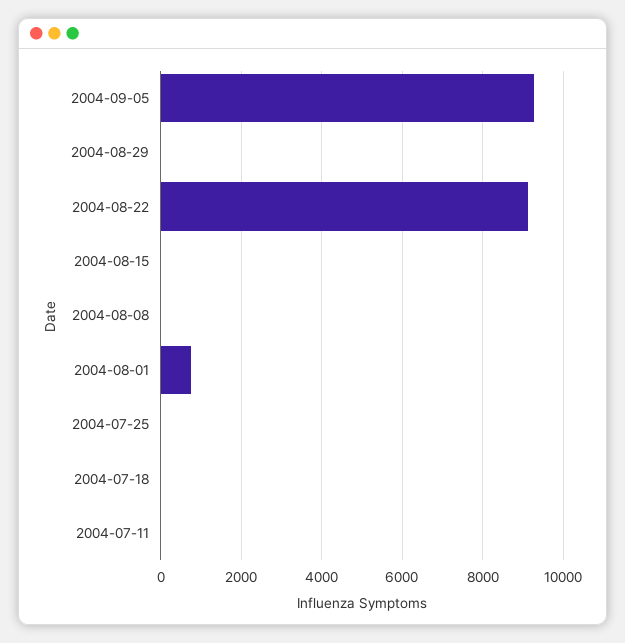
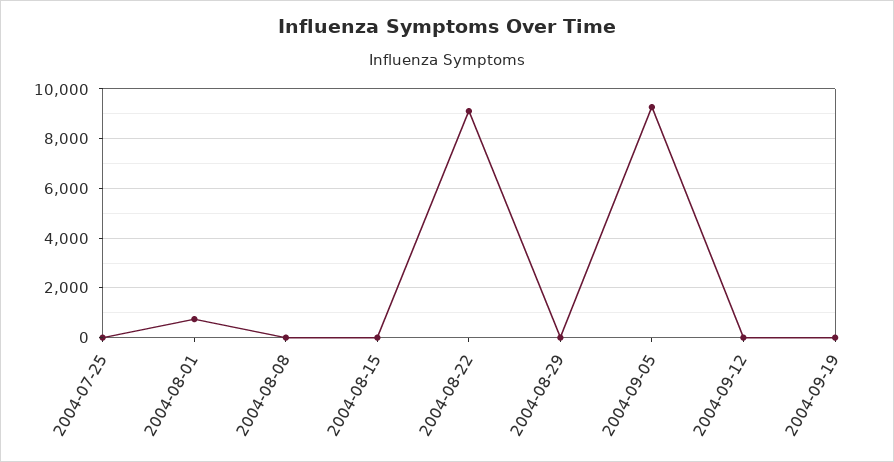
2004-07-18: 0 -> none
2004-07-11: 0 -> none
2004-09-12: none -> 0
2004-09-19: none -> 0

